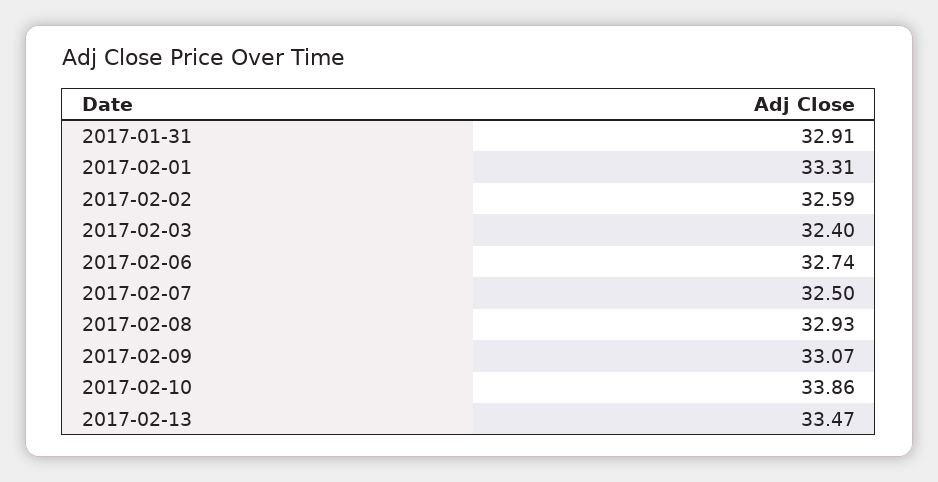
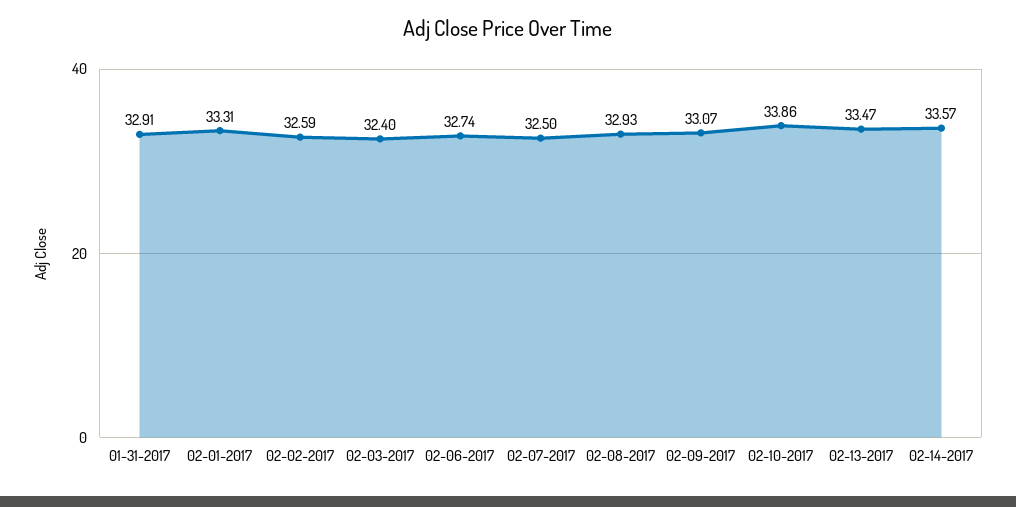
02-14-2017: none -> 33.57

